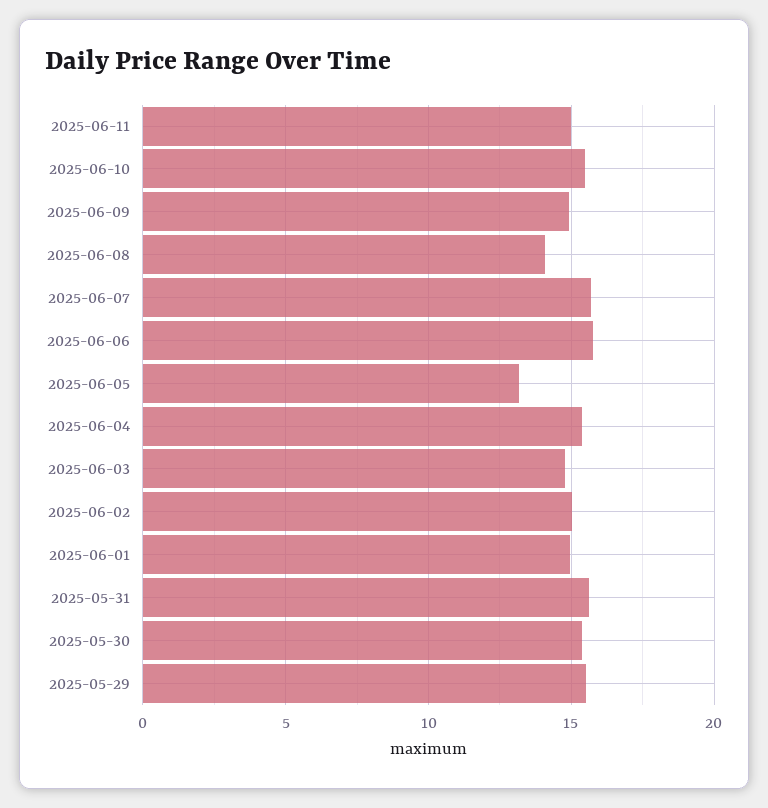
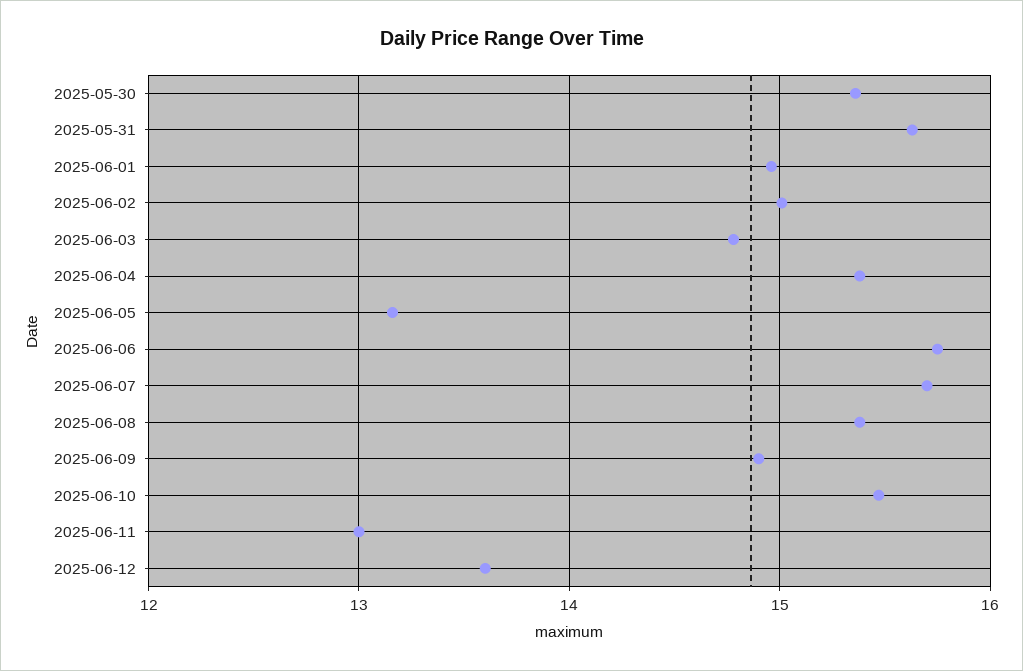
2025-06-11: 15 -> 13
2025-06-08: 14 -> 15.4
2025-05-29: 15.5 -> none
2025-06-12: none -> 13.6

